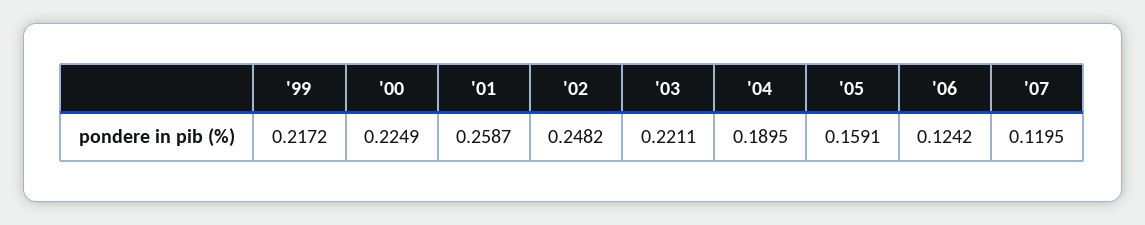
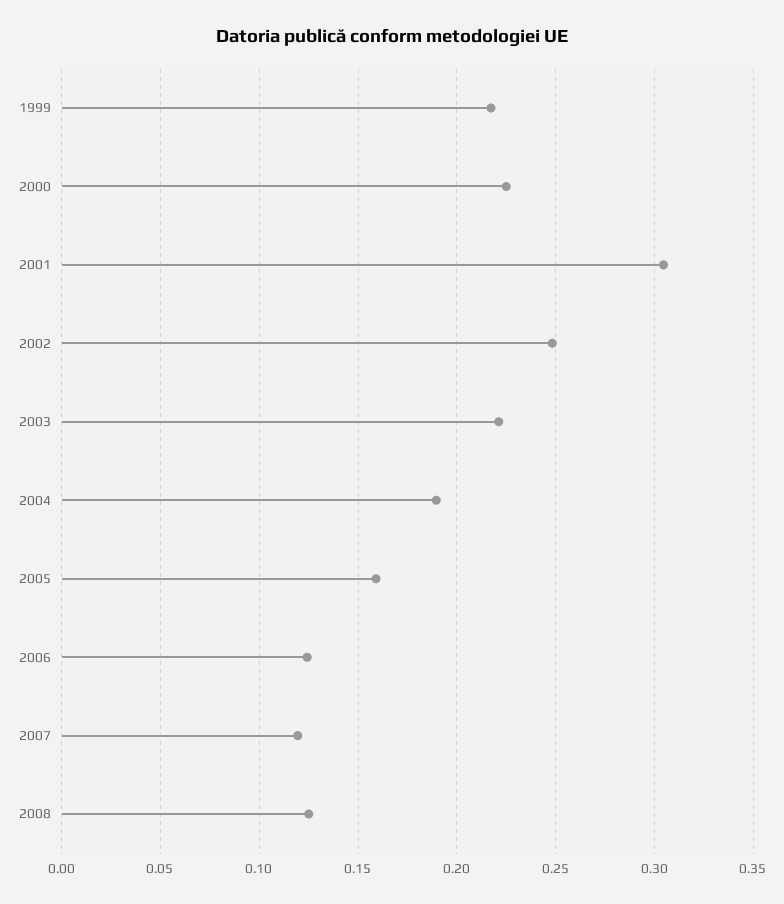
'01: 0.2587 -> 0.305
2008: none -> 0.125

